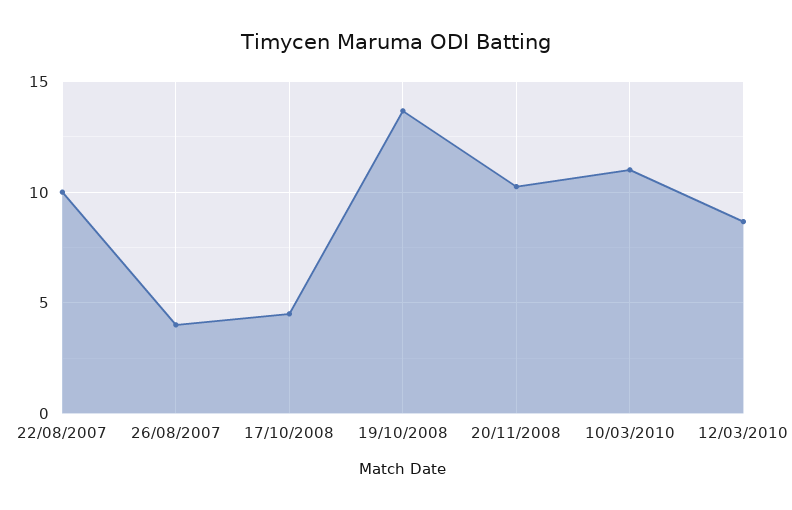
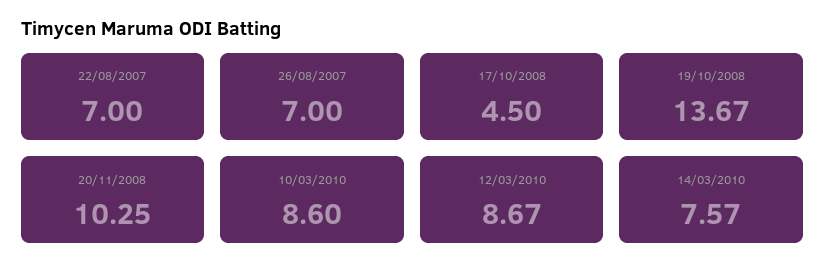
22/08/2007: 10 -> 7
26/08/2007: 4 -> 7
10/03/2010: 11 -> 8.6
14/03/2010: none -> 7.57

